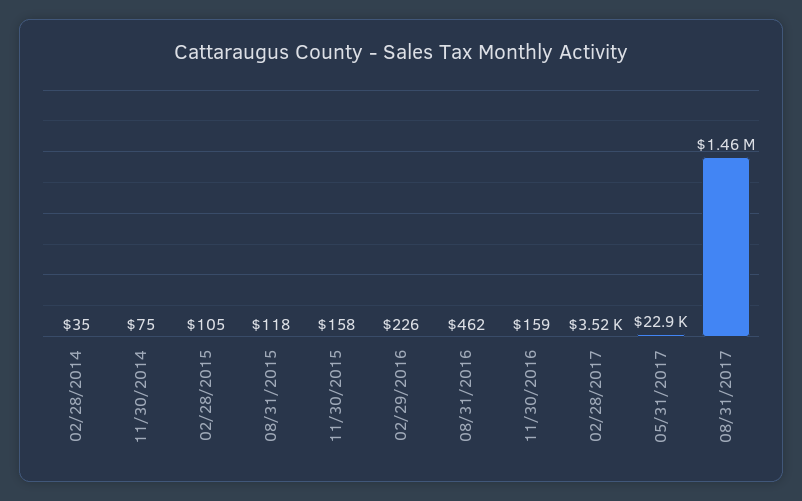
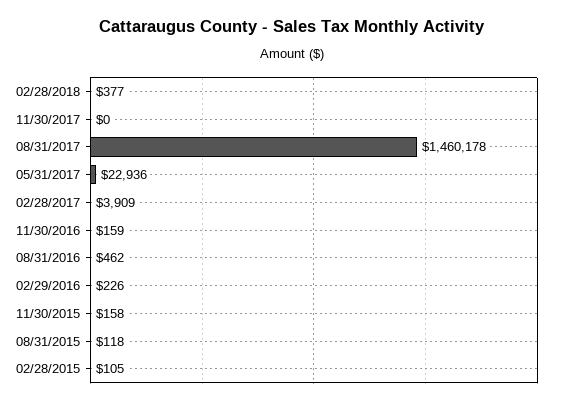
02/28/2014: 35 -> none
11/30/2014: 75 -> none
02/28/2017: 3520 -> 3909
02/28/2018: none -> 377
11/30/2017: none -> 0

